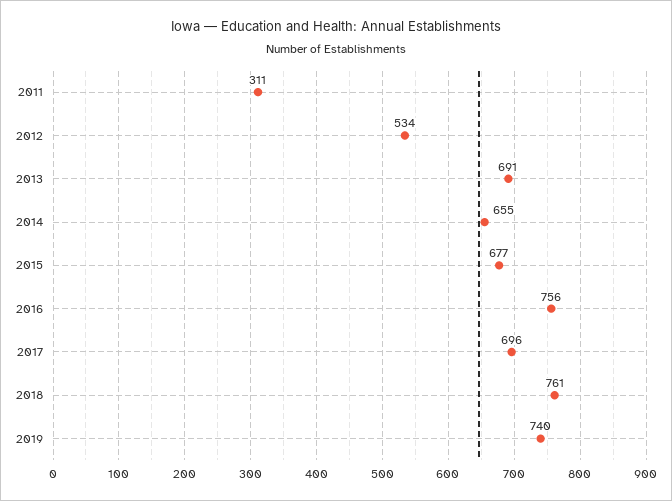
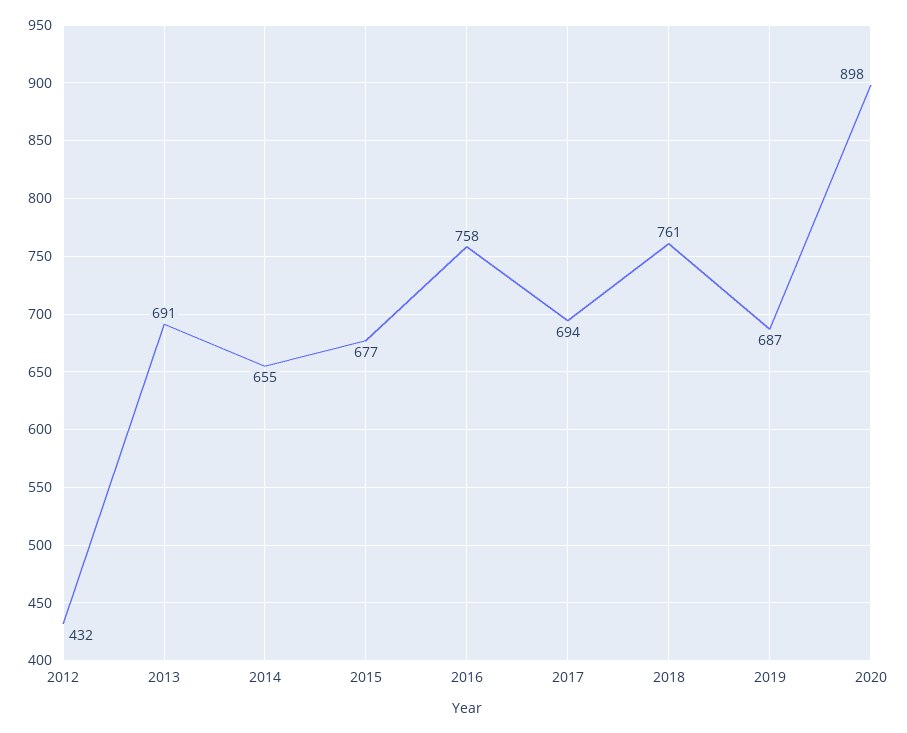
2011: 311 -> none
2012: 534 -> 432
2016: 756 -> 758
2017: 696 -> 694
2019: 740 -> 687
2020: none -> 898

